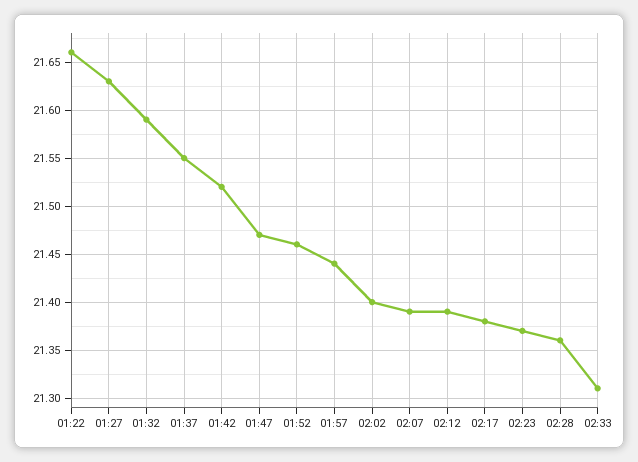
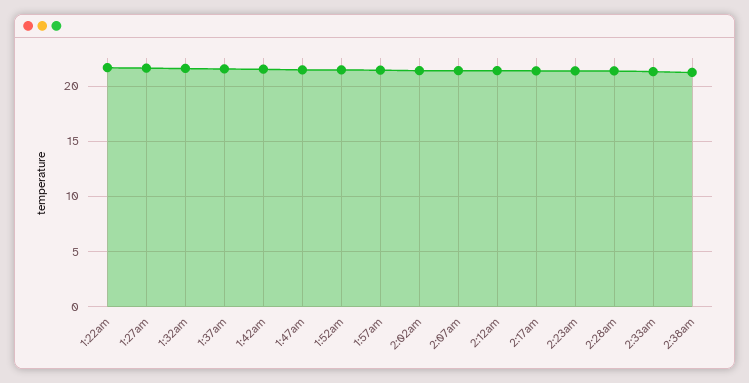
2:38am: none -> 21

